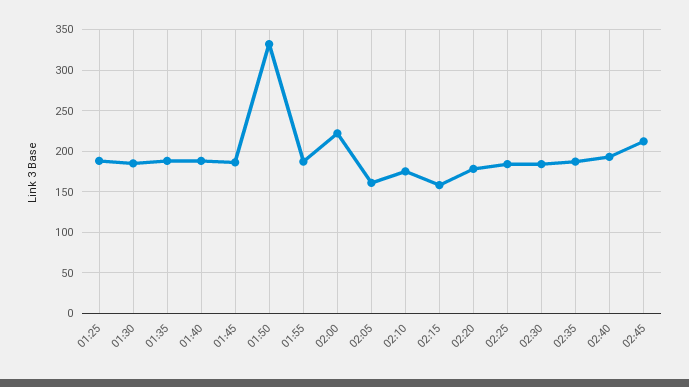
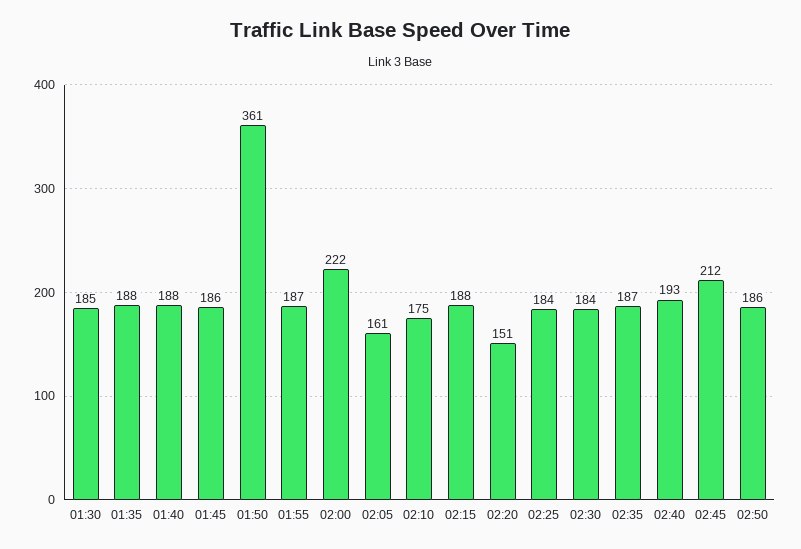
01:25: 190 -> none
01:50: 330 -> 361
02:15: 160 -> 188
02:20: 180 -> 151
02:50: none -> 186

